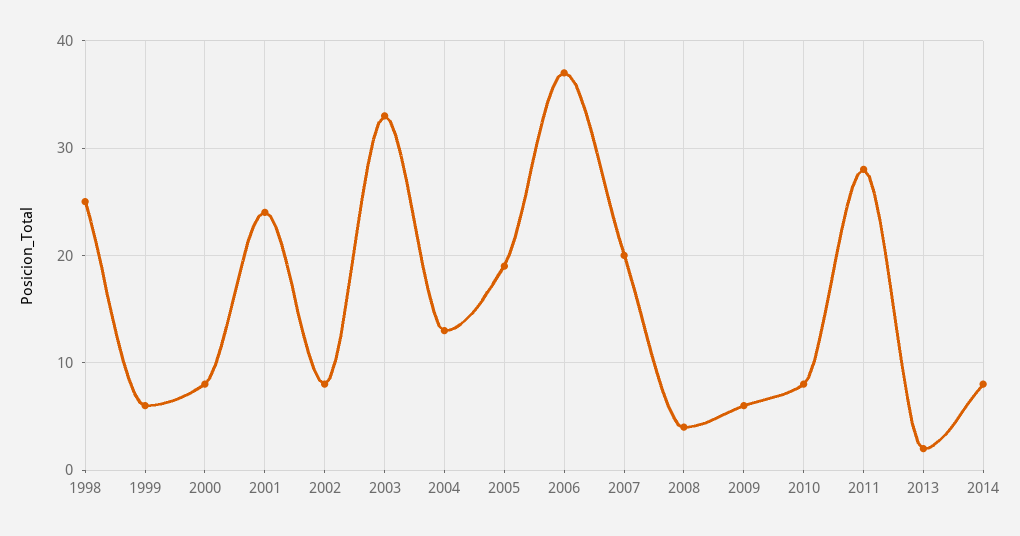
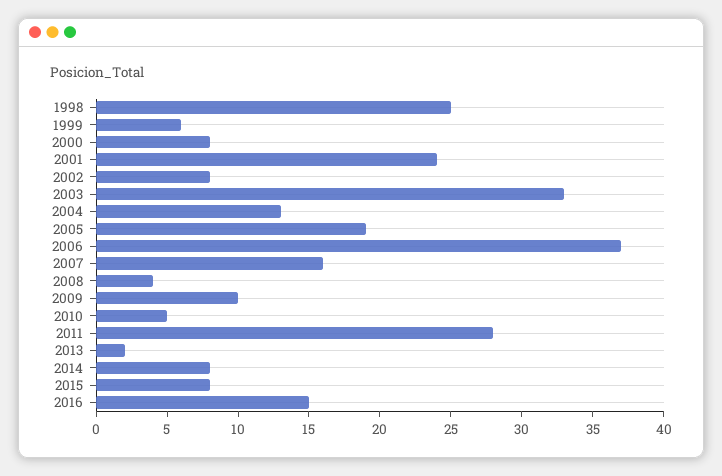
2007: 20 -> 16
2009: 6 -> 10
2010: 8 -> 5
2015: none -> 8
2016: none -> 15

